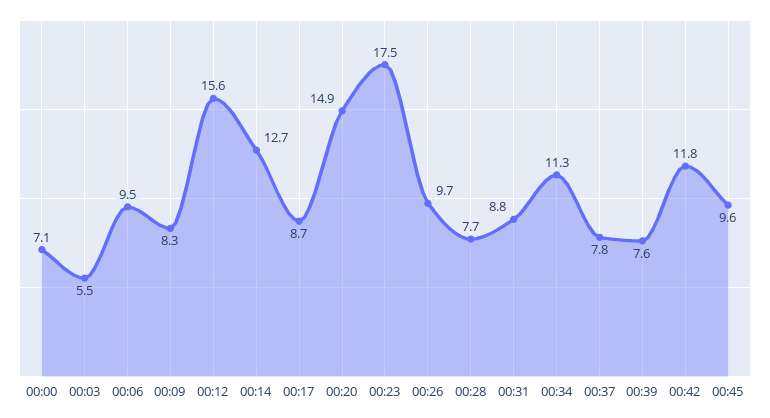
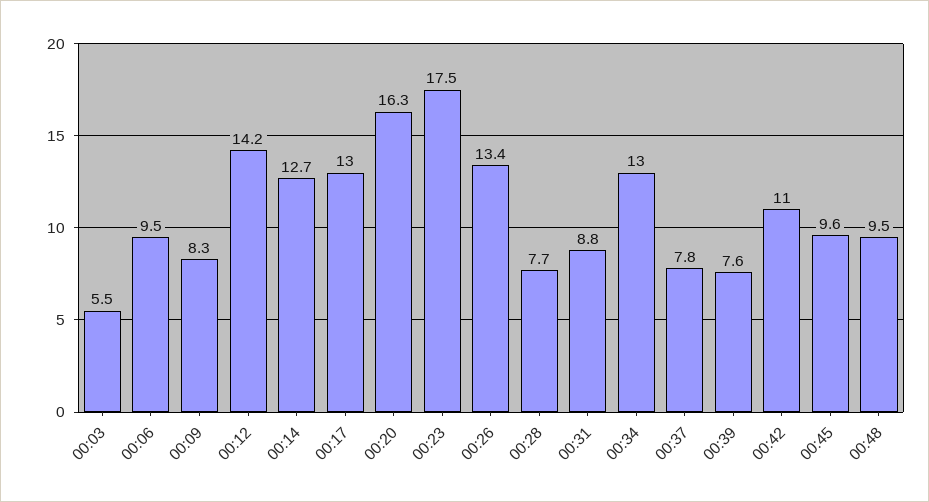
00:00: 7.1 -> none
00:12: 15.6 -> 14.2
00:17: 8.7 -> 13
00:20: 14.9 -> 16.3
00:26: 9.7 -> 13.4
00:34: 11.3 -> 13
00:42: 11.8 -> 11
00:48: none -> 9.5

